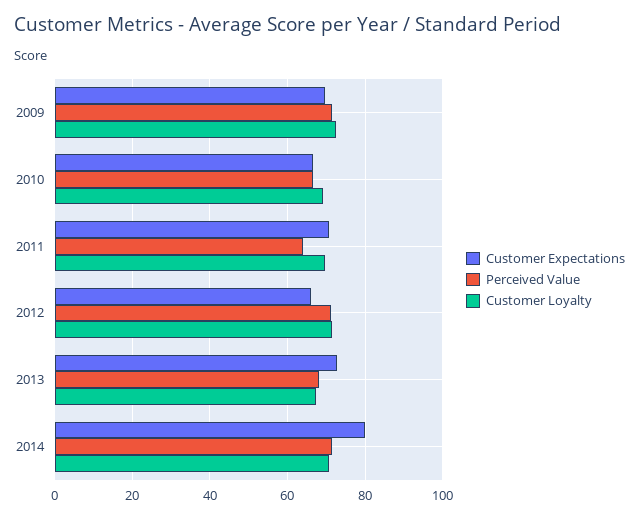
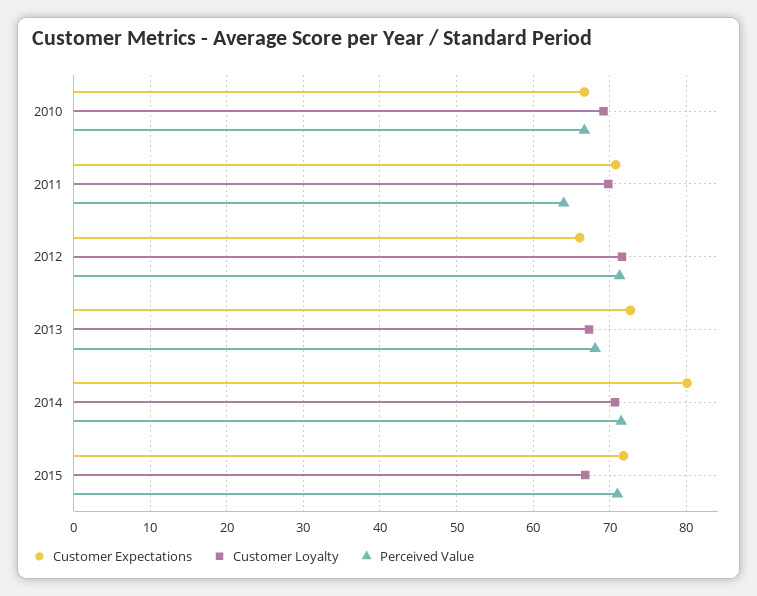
Customer Expectations, 2009: 70 -> none
Perceived Value, 2009: 72 -> none
Customer Loyalty, 2009: 72 -> none
Customer Expectations, 2015: none -> 72
Customer Loyalty, 2015: none -> 67
Perceived Value, 2015: none -> 71

